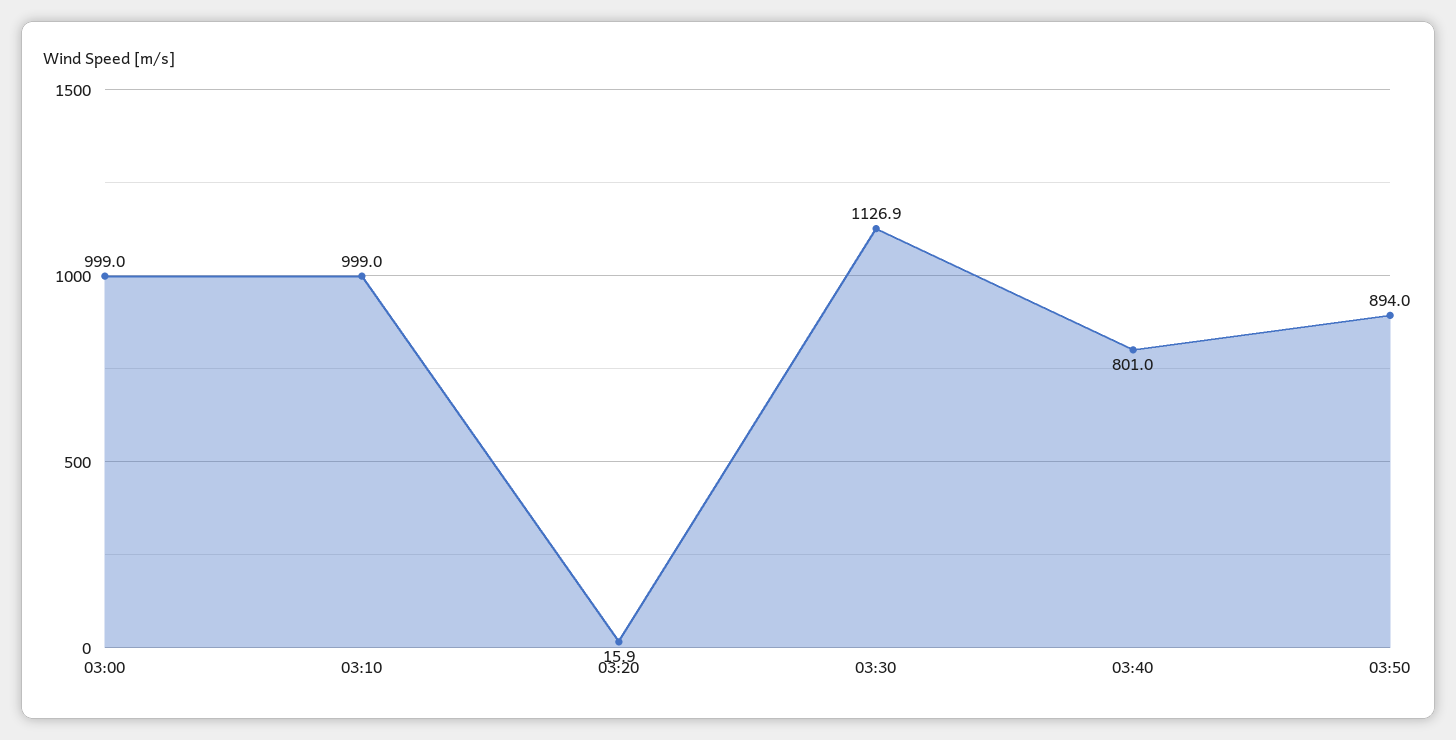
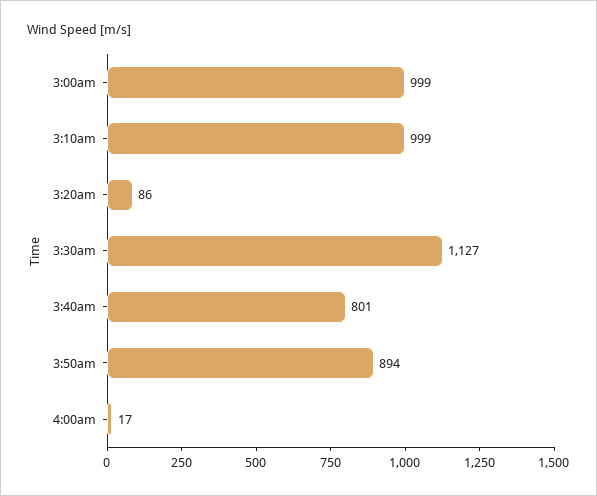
03:20: 15.9 -> 86
4:00am: none -> 17

